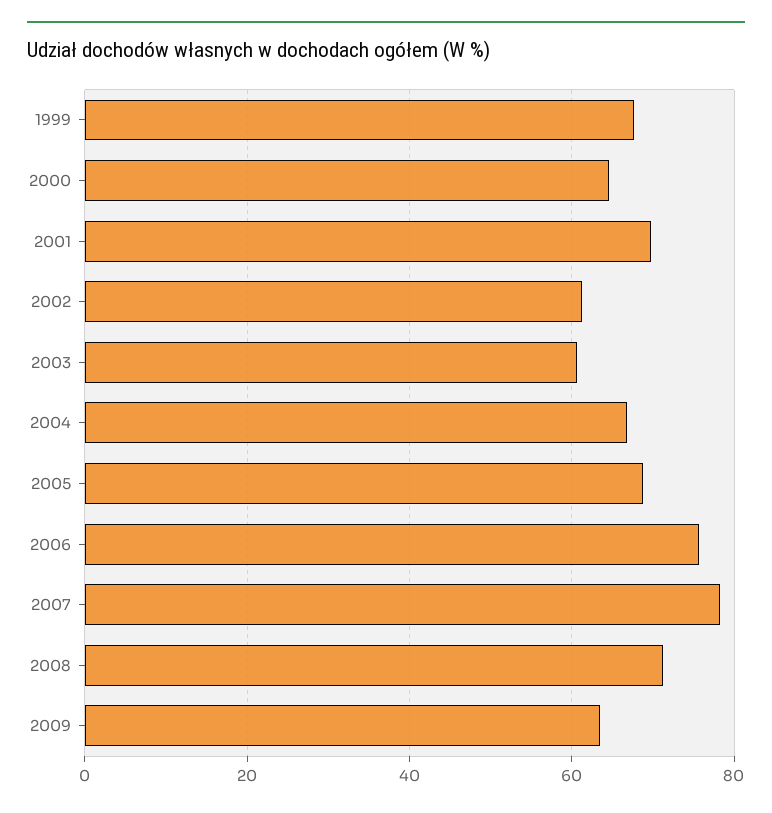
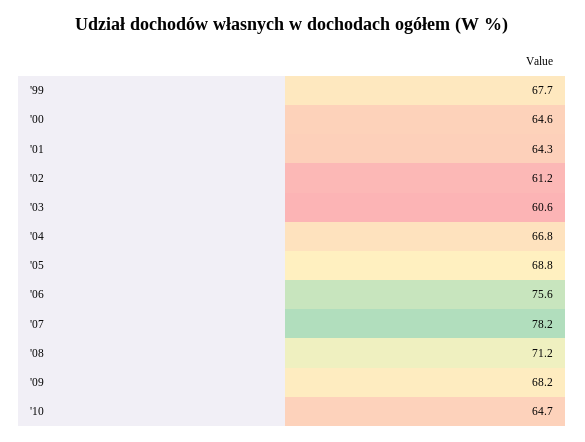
2001: 70 -> 64.3
2009: 64 -> 68.2
'10: none -> 64.7

